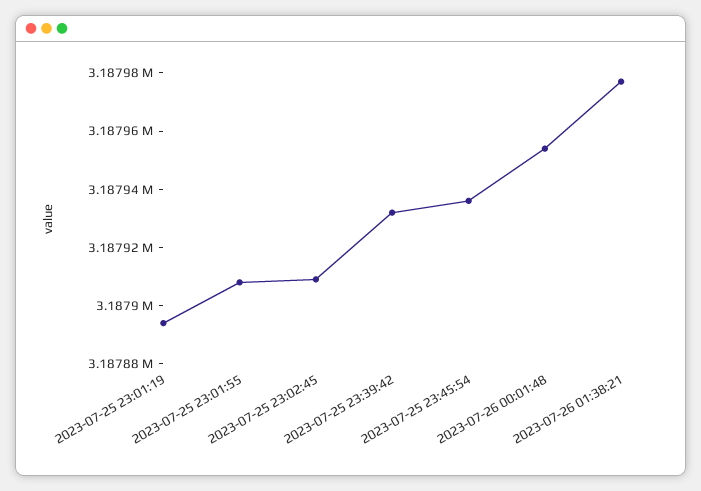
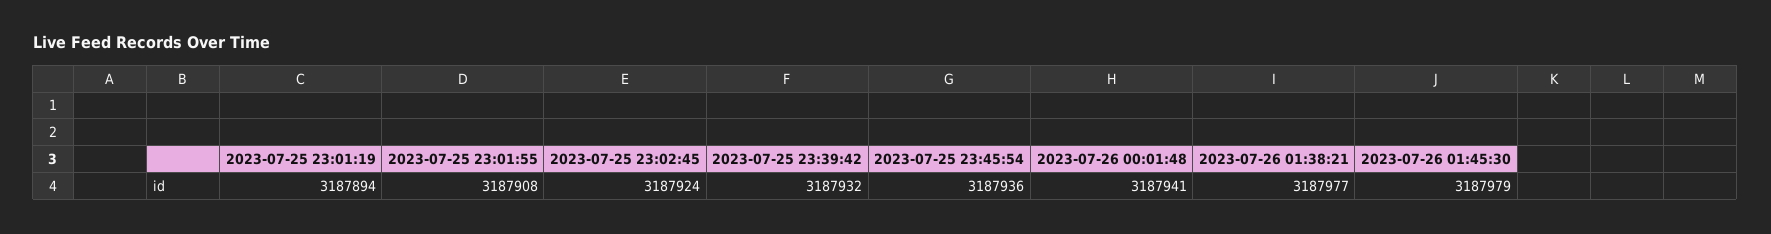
2023-07-25 23:02:45: 3187910 -> 3187924
2023-07-26 00:01:48: 3187955 -> 3187941
2023-07-26 01:45:30: none -> 3187979

